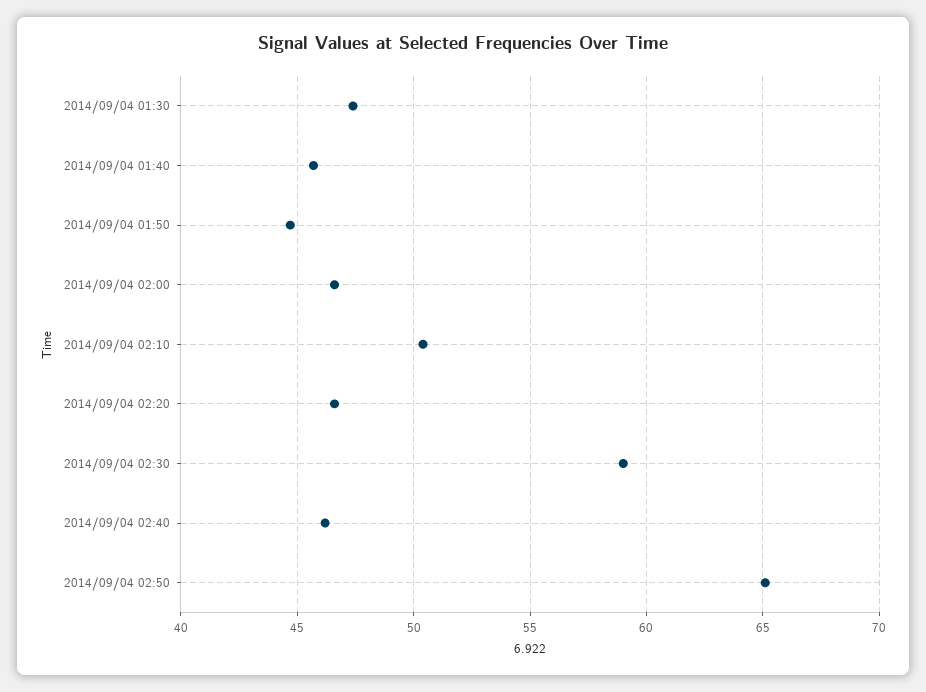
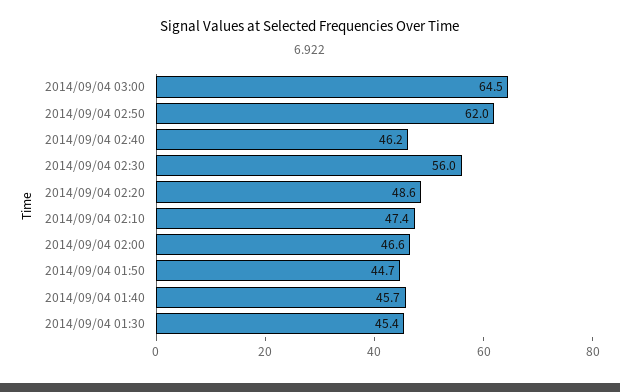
2014/09/04 01:30: 47.5 -> 45.4
2014/09/04 02:10: 50.5 -> 47.4
2014/09/04 02:20: 46.5 -> 48.6
2014/09/04 02:30: 59 -> 56
2014/09/04 02:50: 65 -> 62
2014/09/04 03:00: none -> 64.5

